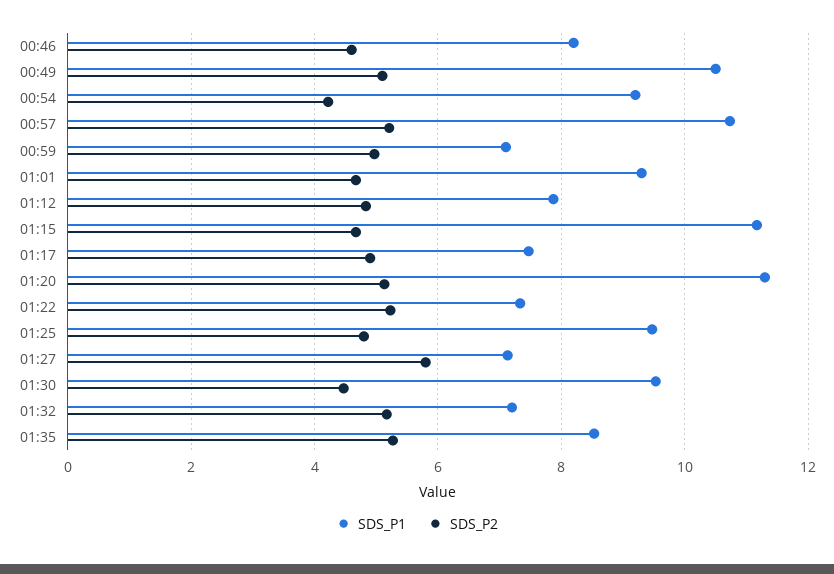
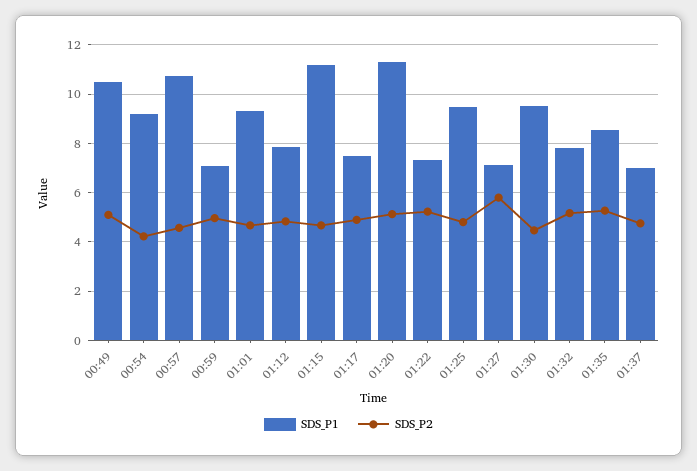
SDS_P1, 00:46: 8.2 -> none
SDS_P2, 00:46: 4.6 -> none
SDS_P2, 00:57: 5.2 -> 4.5
SDS_P1, 01:32: 7.2 -> 7.75
SDS_P1, 01:37: none -> 7
SDS_P2, 01:37: none -> 4.75

